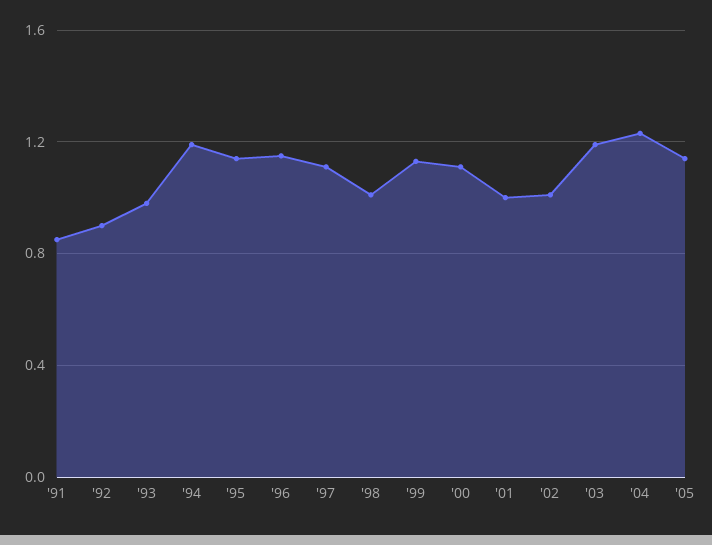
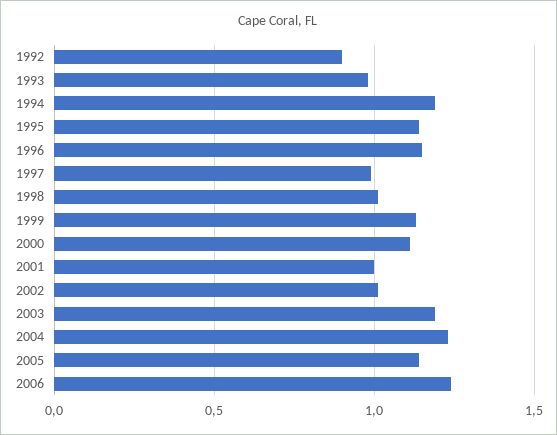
'91: 0.85 -> none
'97: 1.1 -> 1
2006: none -> 1.25

